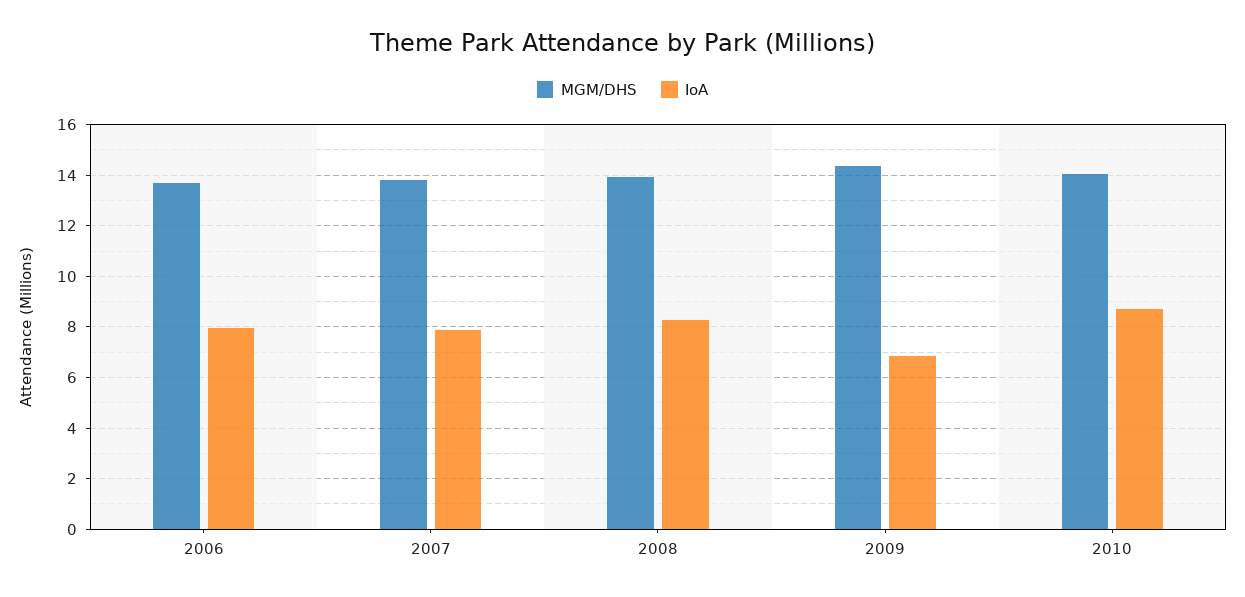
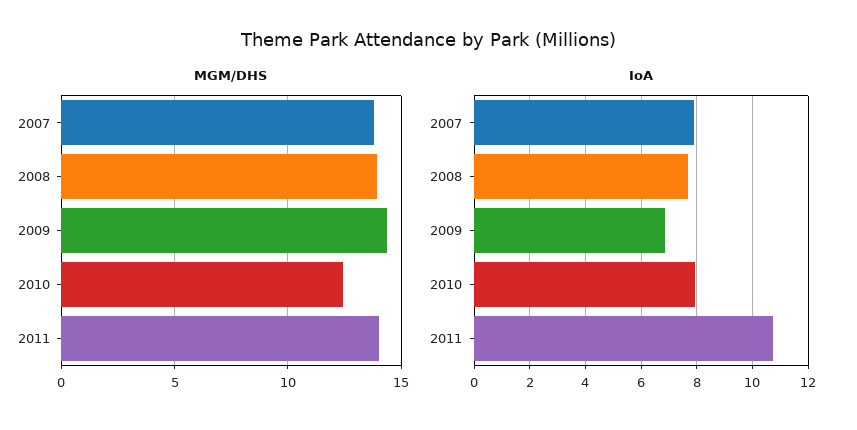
MGM/DHS, 2006: 13.75 -> none
IoA, 2006: 8 -> none
IoA, 2008: 8.25 -> 7.75
MGM/DHS, 2010: 14 -> 12.5
IoA, 2010: 8.75 -> 8
MGM/DHS, 2011: none -> 14
IoA, 2011: none -> 10.75

